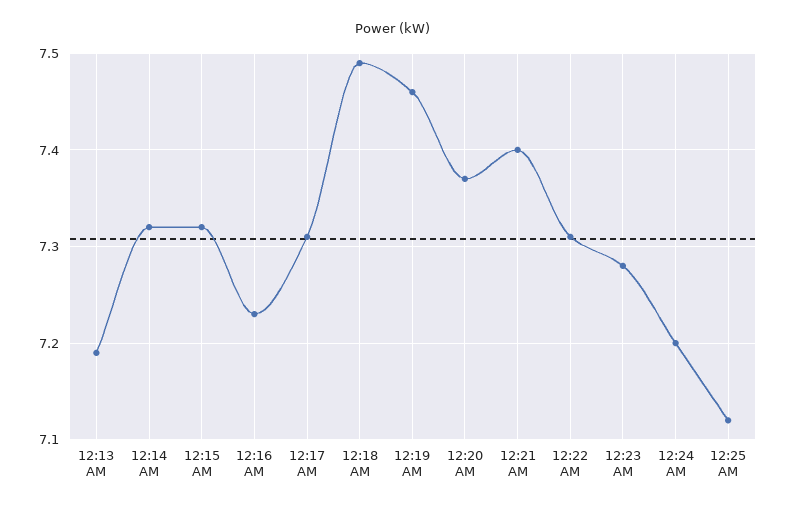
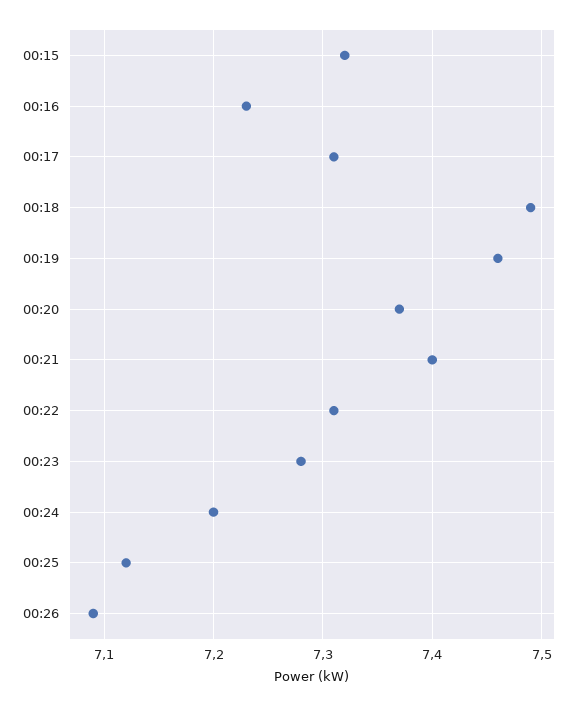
12:13 AM: 7.19 -> none
12:14 AM: 7.32 -> none
00:26: none -> 7.09

